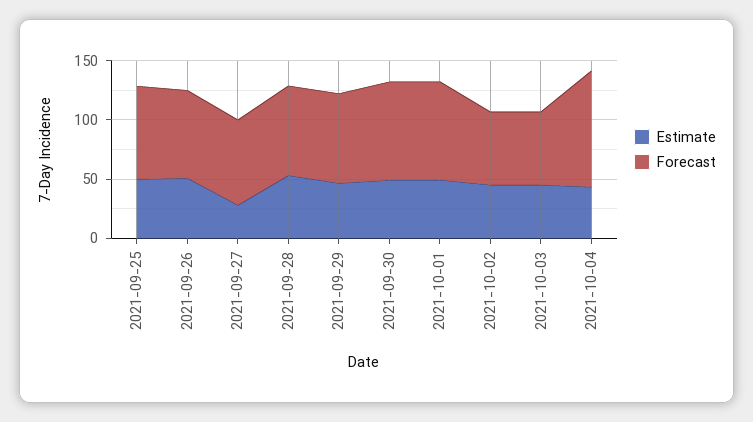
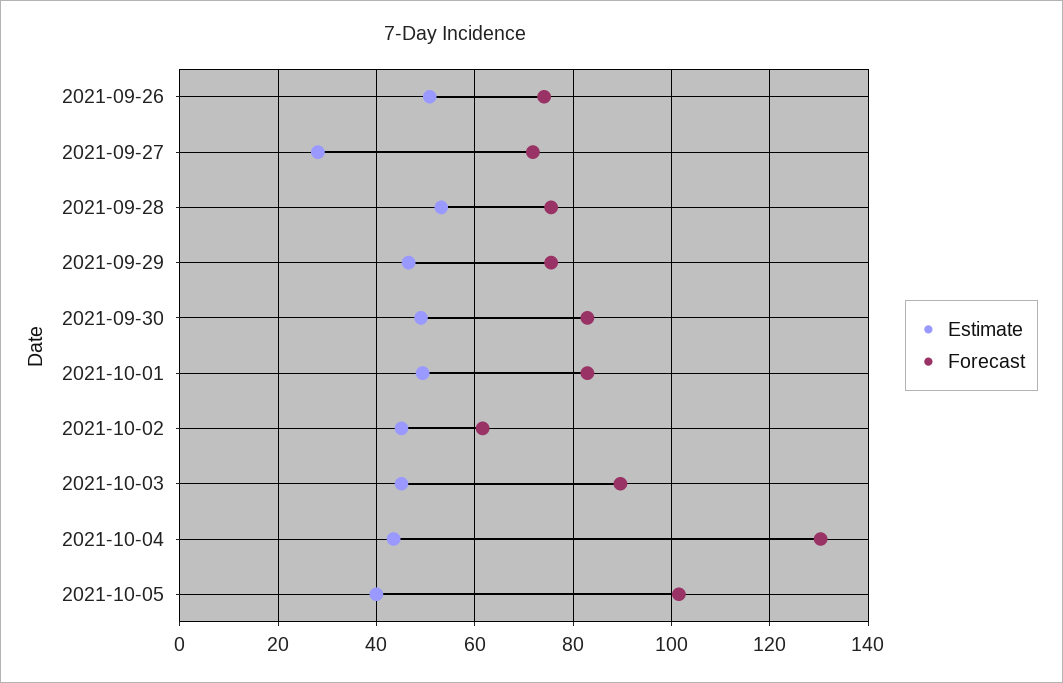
Estimate, 2021-09-25: 50 -> none
Forecast, 2021-09-25: 80 -> none
Forecast, 2021-10-03: 60 -> 90
Forecast, 2021-10-04: 100 -> 130
Estimate, 2021-10-05: none -> 40
Forecast, 2021-10-05: none -> 102

